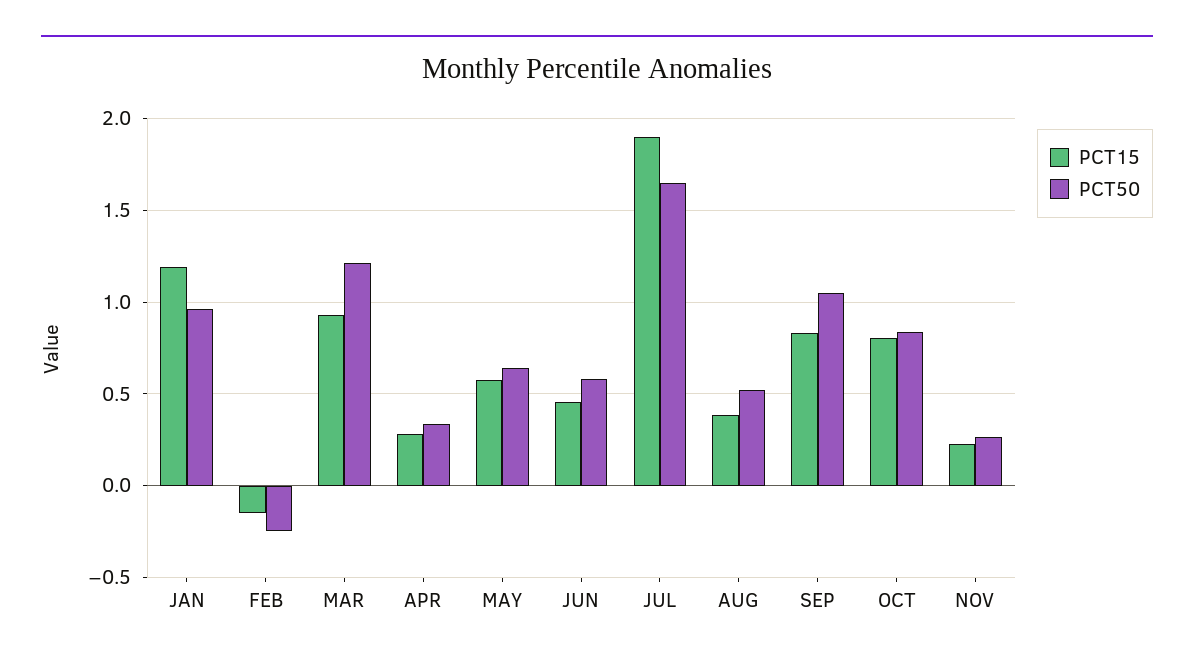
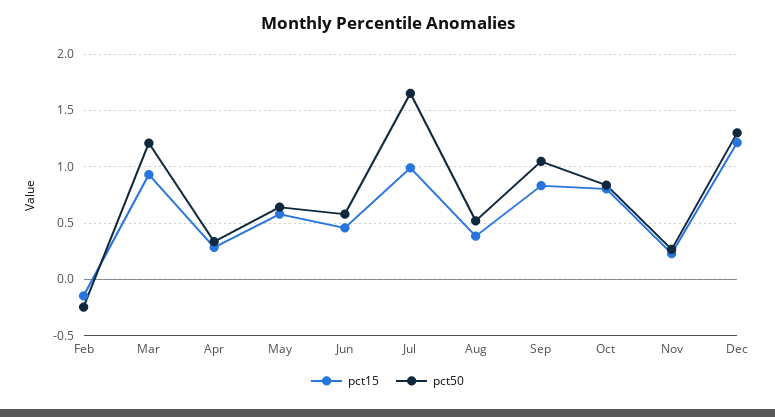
PCT15, JAN: 1.2 -> none
PCT50, JAN: 0.95 -> none
PCT15, JUL: 1.9 -> 1
PCT15, Dec: none -> 1.2
PCT50, Dec: none -> 1.3

